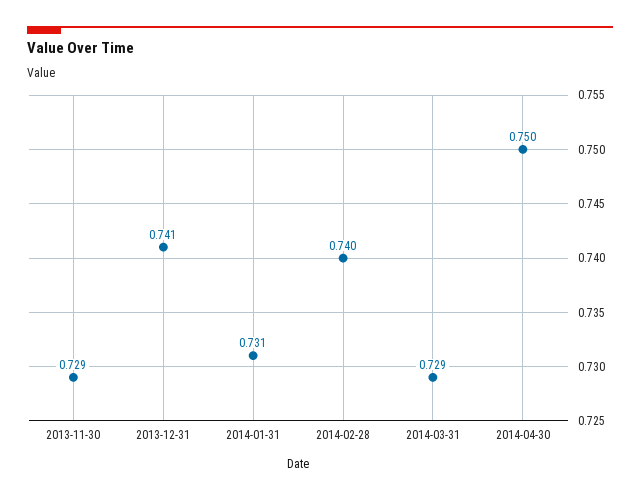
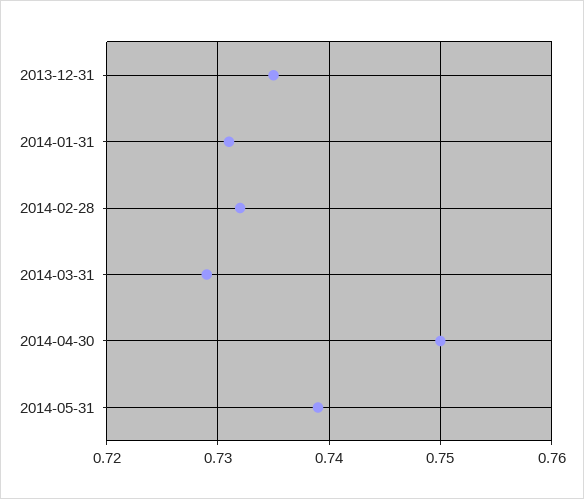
2013-11-30: 0.729 -> none
2013-12-31: 0.741 -> 0.735
2014-02-28: 0.74 -> 0.732
2014-05-31: none -> 0.739

